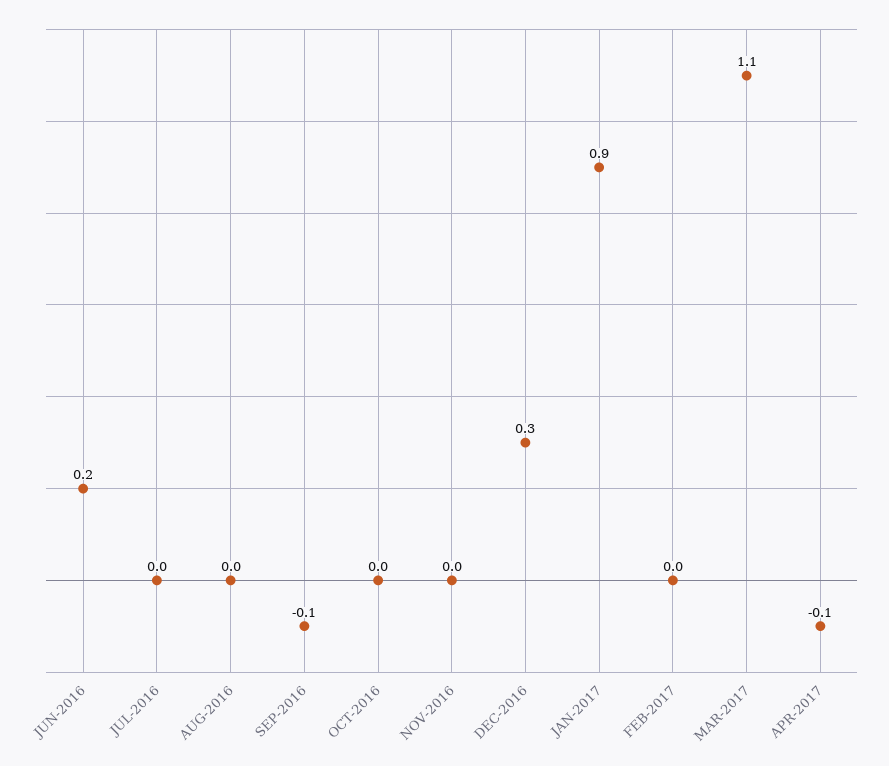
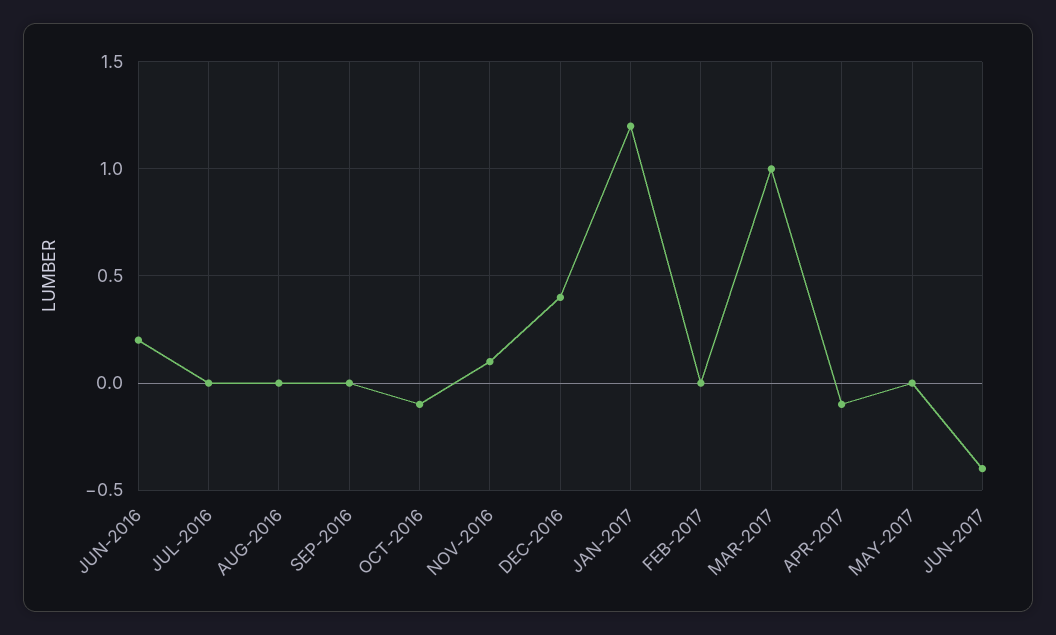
SEP-2016: -0.1 -> 0
OCT-2016: 0 -> -0.1
NOV-2016: 0 -> 0.1
DEC-2016: 0.3 -> 0.4
JAN-2017: 0.9 -> 1.2
MAR-2017: 1.1 -> 1
MAY-2017: none -> 0
JUN-2017: none -> -0.4

